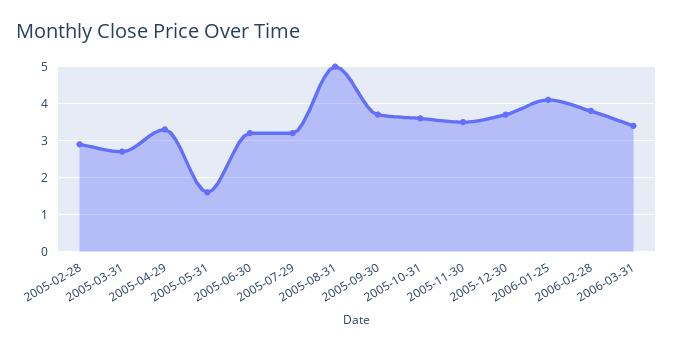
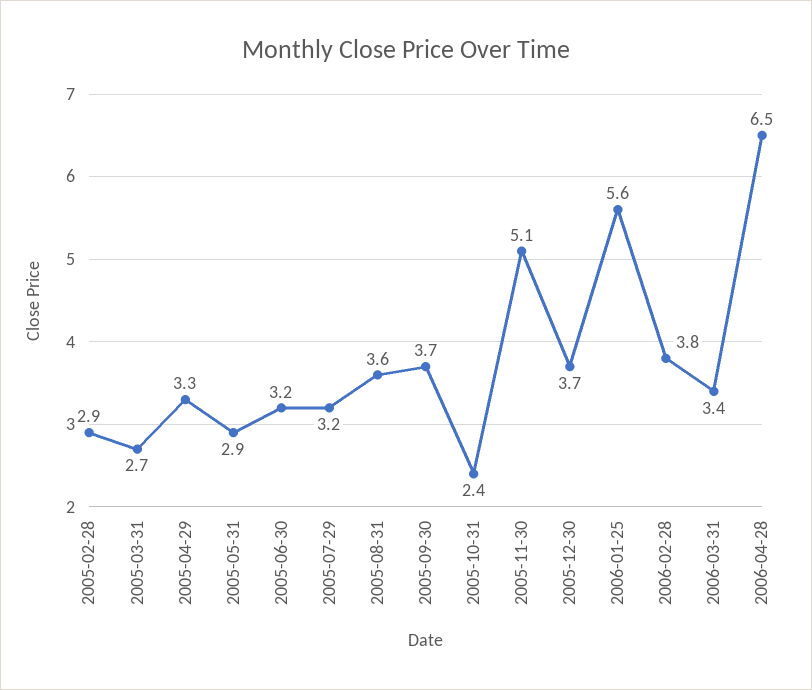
2005-05-31: 1.5 -> 2.9
2005-08-31: 5 -> 3.6
2005-10-31: 3.5 -> 2.4
2005-11-30: 3.5 -> 5.1
2006-01-25: 4 -> 5.6
2006-04-28: none -> 6.5

